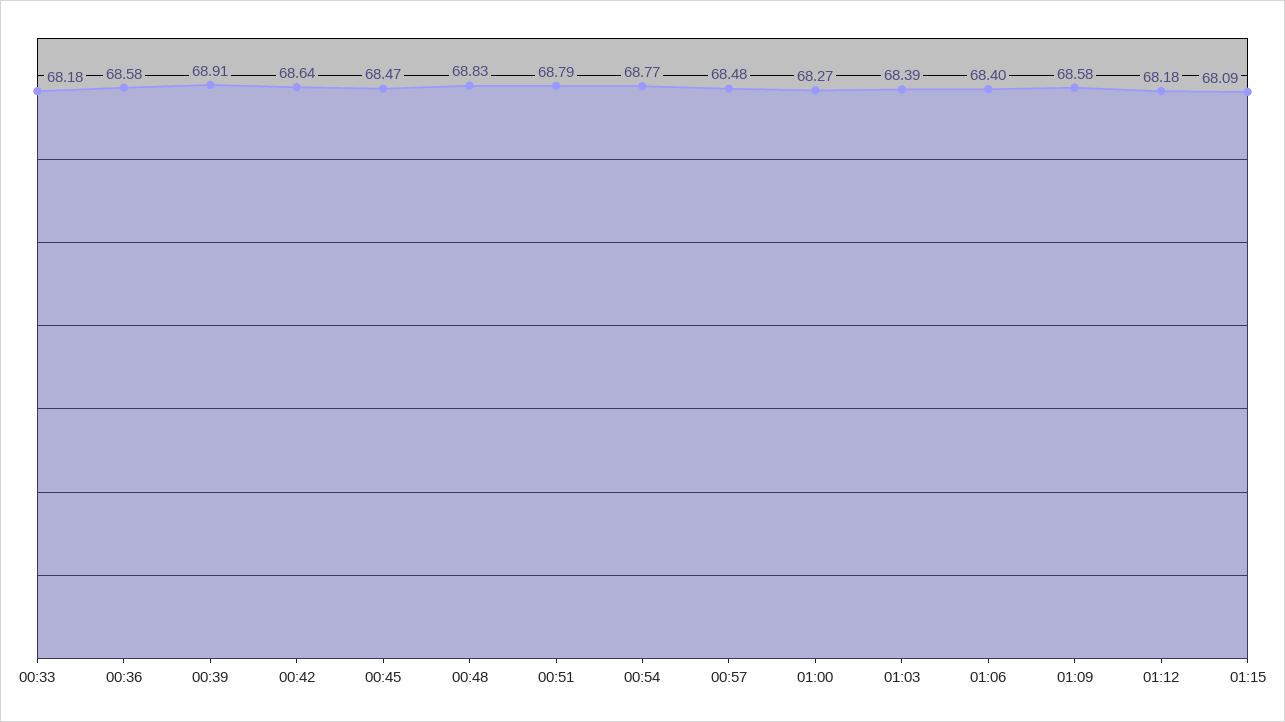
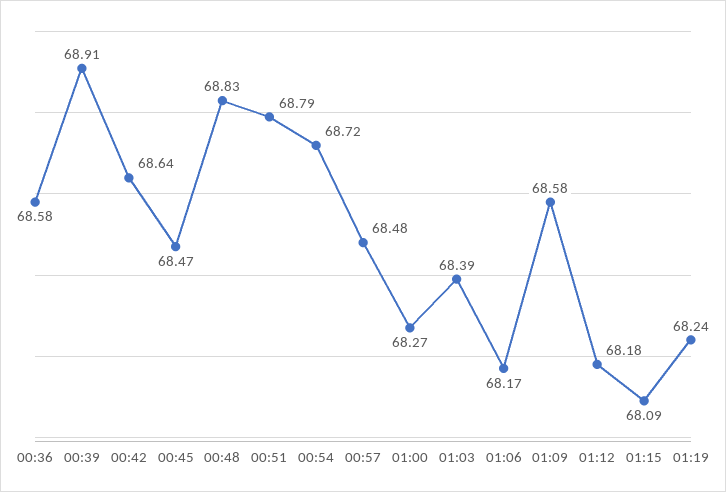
00:33: 68.18 -> none
00:54: 68.77 -> 68.72
01:06: 68.4 -> 68.17
01:19: none -> 68.24

